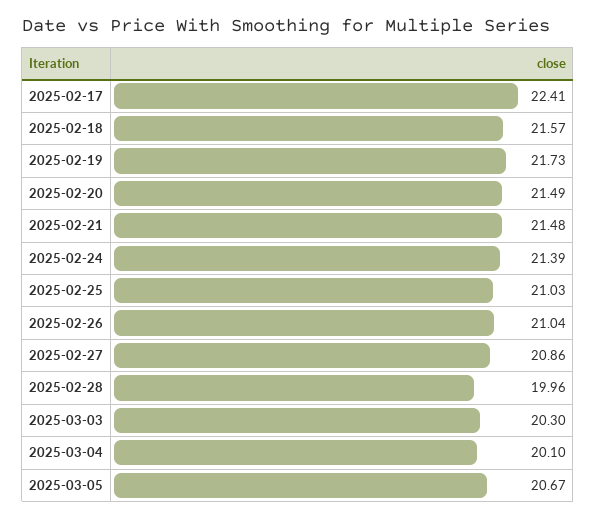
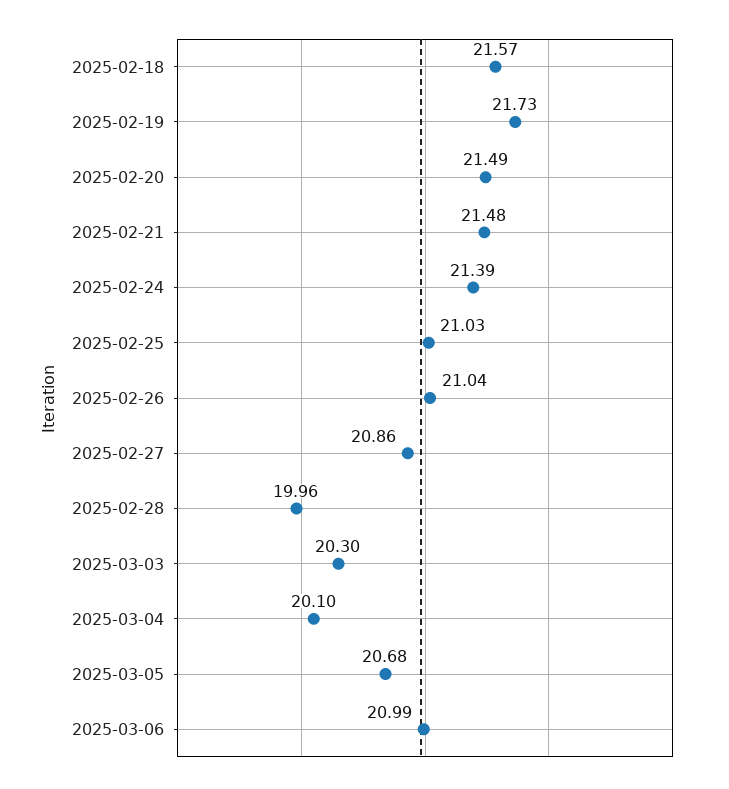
2025-02-17: 22.41 -> none
2025-03-05: 20.67 -> 20.68
2025-03-06: none -> 20.99

